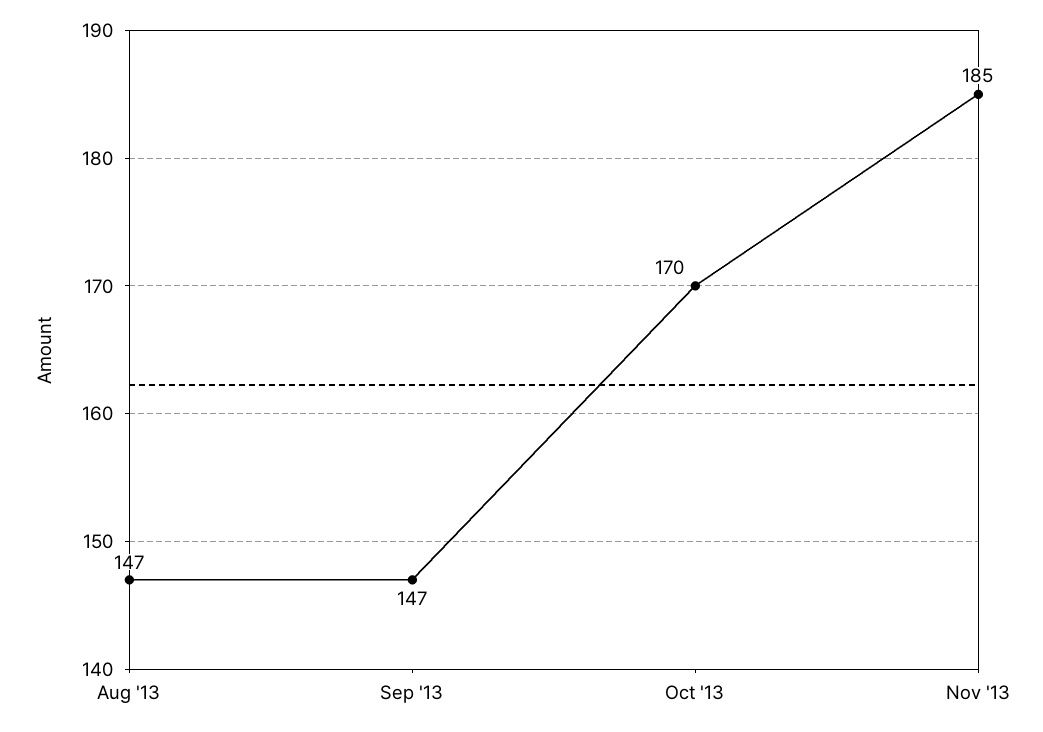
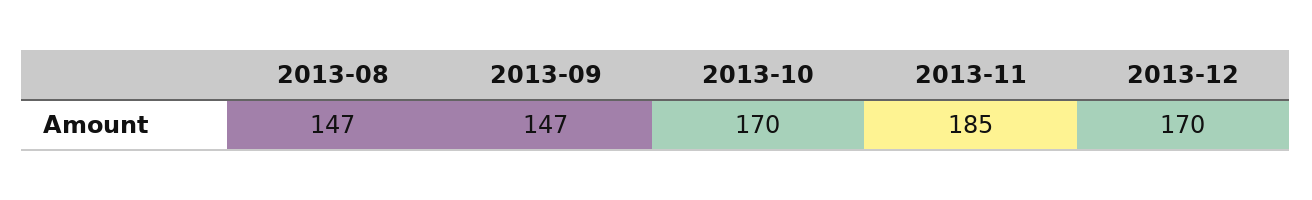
2013-12: none -> 170

